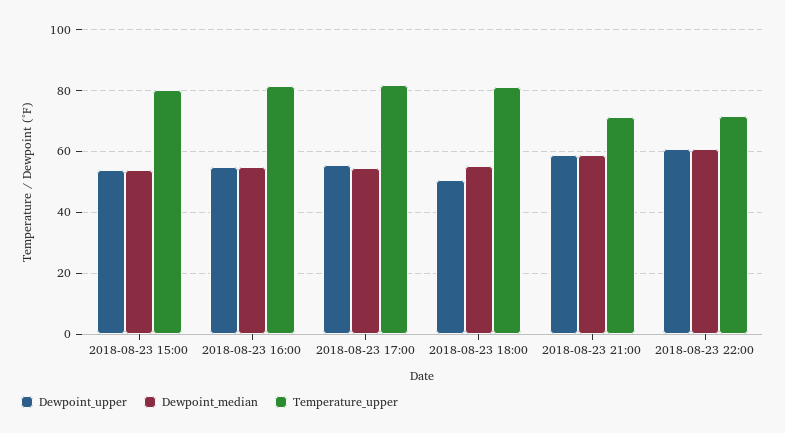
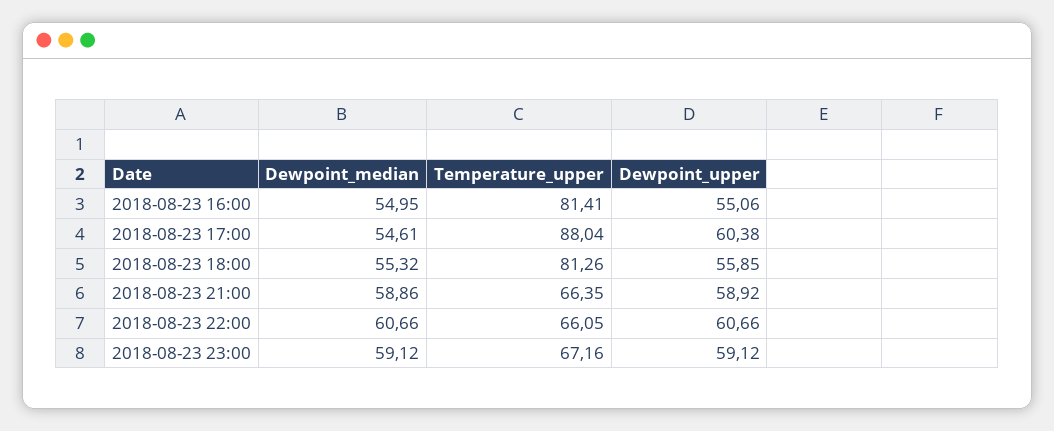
Dewpoint_upper, 2018-08-23 15:00: 54 -> none
Dewpoint_median, 2018-08-23 15:00: 54 -> none
Temperature_upper, 2018-08-23 15:00: 80 -> none
Dewpoint_upper, 2018-08-23 17:00: 56 -> 60.38
Temperature_upper, 2018-08-23 17:00: 82 -> 88.04
Dewpoint_upper, 2018-08-23 18:00: 50 -> 55.85
Temperature_upper, 2018-08-23 21:00: 72 -> 66.35
Temperature_upper, 2018-08-23 22:00: 72 -> 66.05
Dewpoint_median, 2018-08-23 23:00: none -> 59.12
Temperature_upper, 2018-08-23 23:00: none -> 67.16
Dewpoint_upper, 2018-08-23 23:00: none -> 59.12

